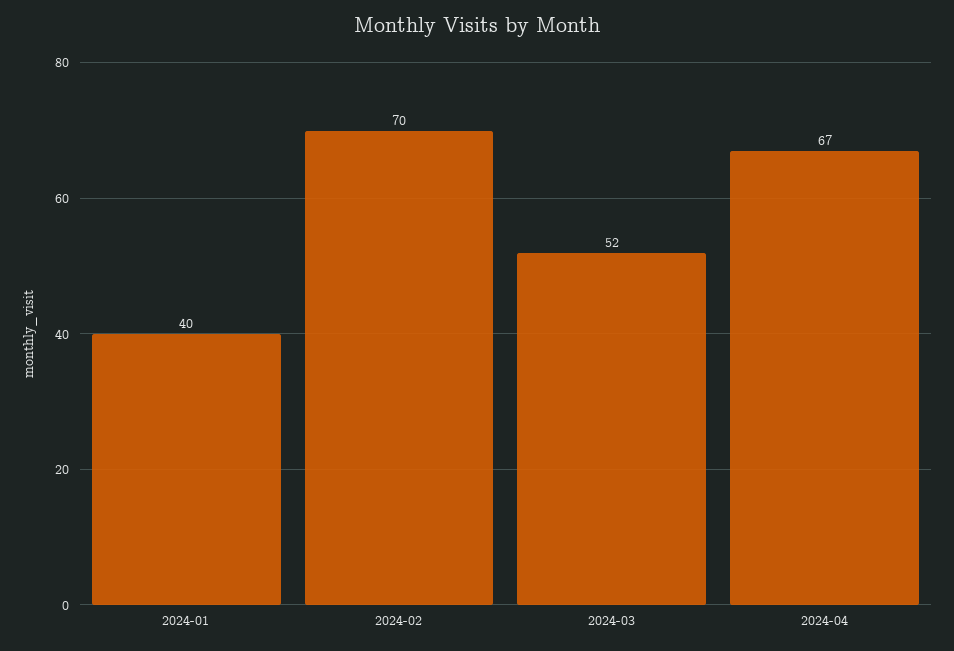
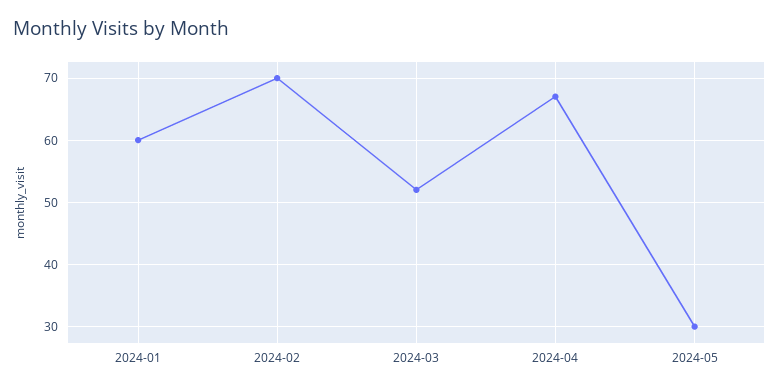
2024-01: 40 -> 60
2024-05: none -> 30

